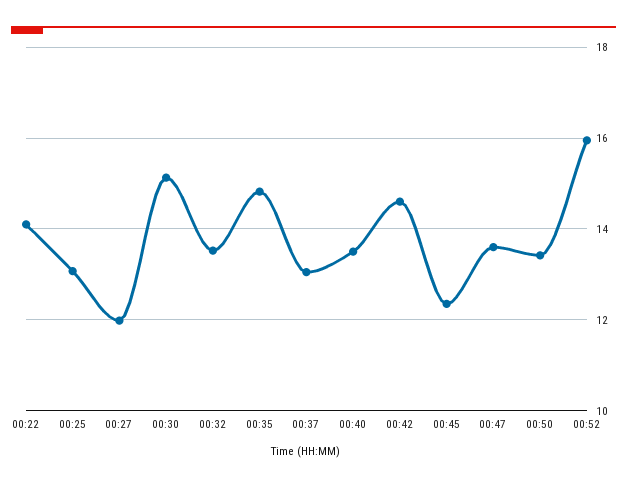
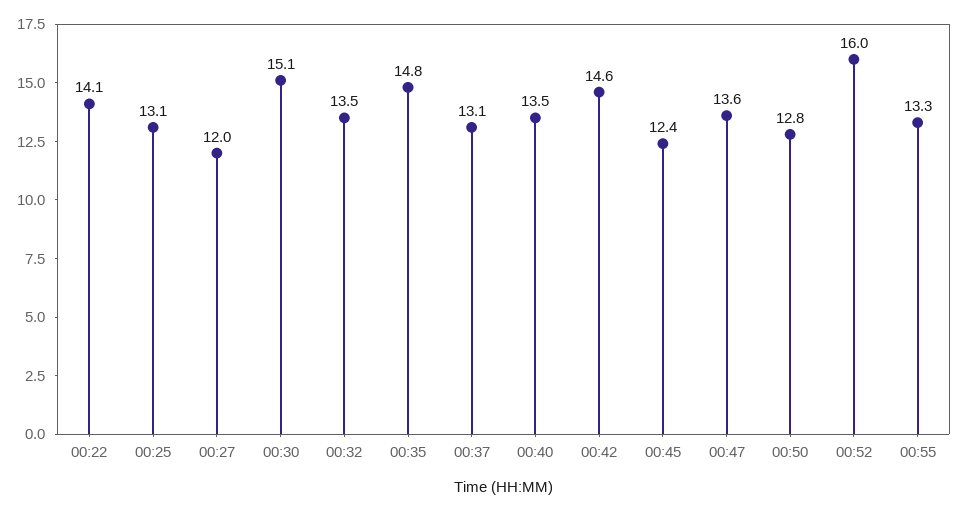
00:50: 13.4 -> 12.8
00:55: none -> 13.3

